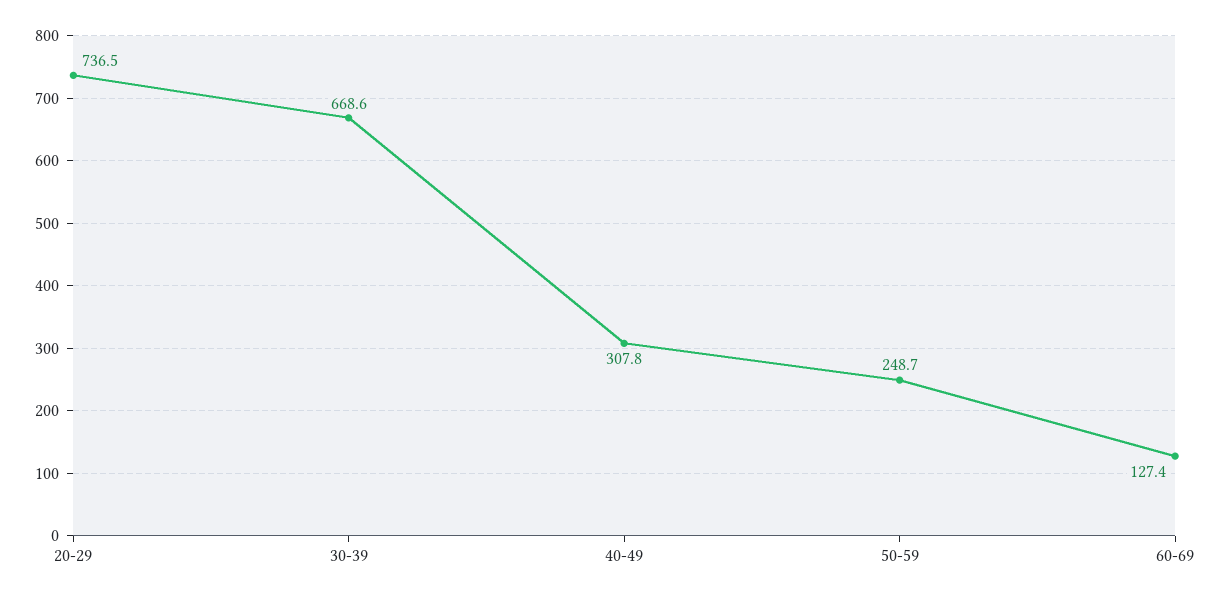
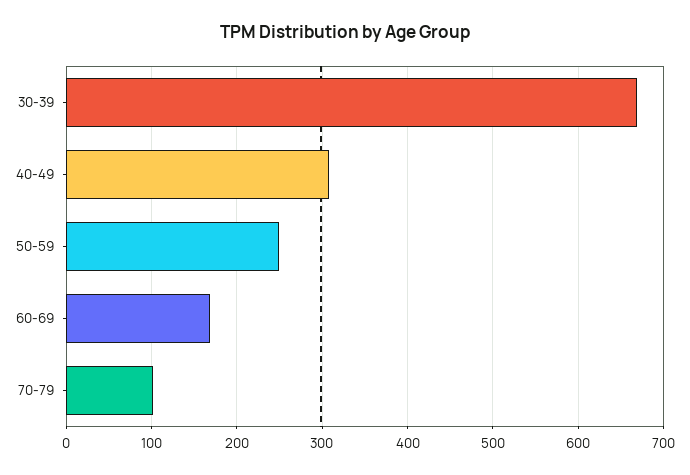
20-29: 736.5 -> none
60-69: 127.4 -> 170
70-79: none -> 100

